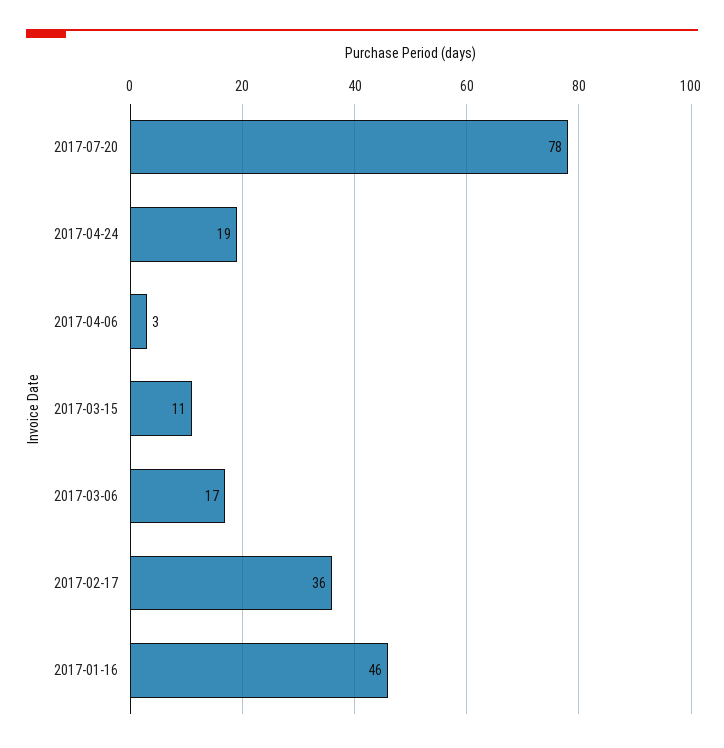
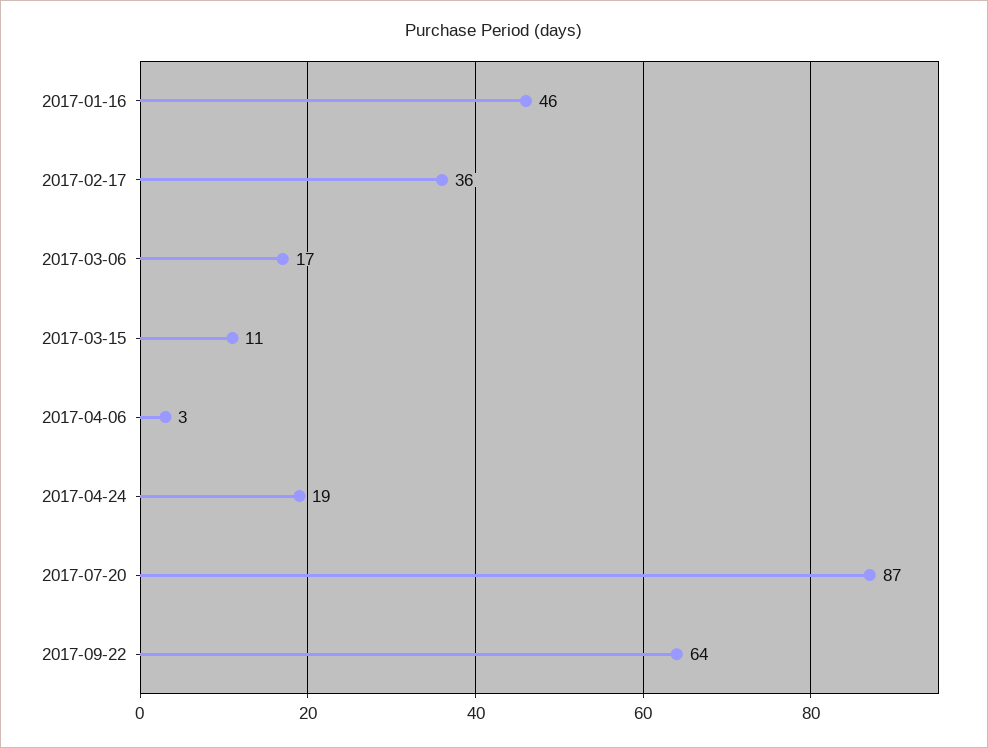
2017-07-20: 78 -> 87
2017-09-22: none -> 64

